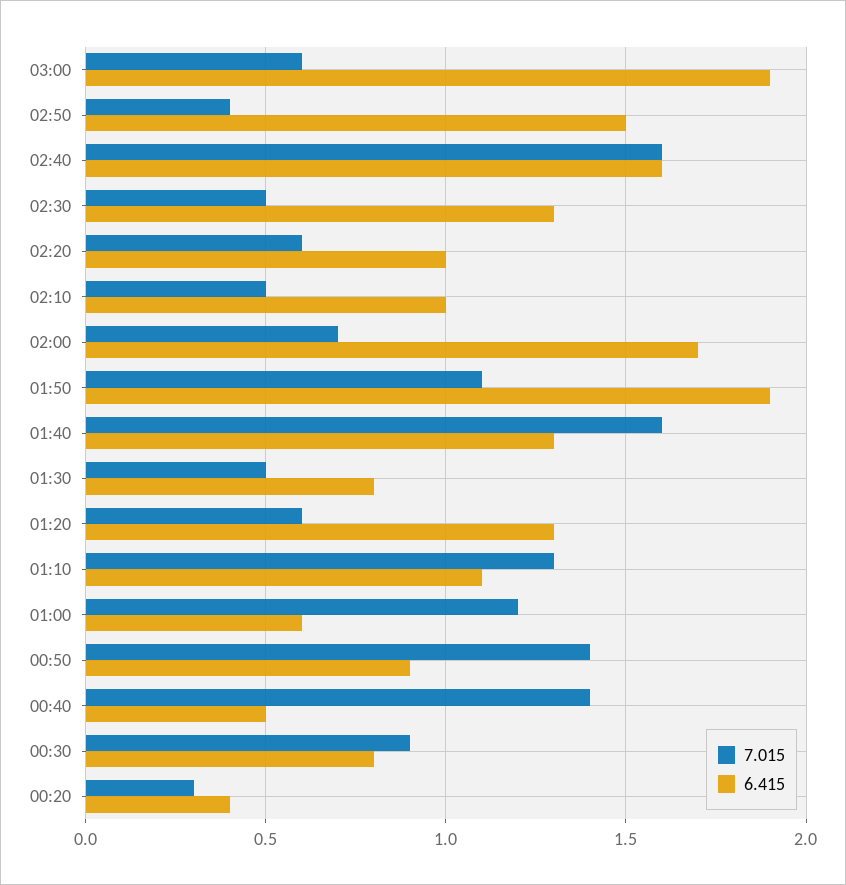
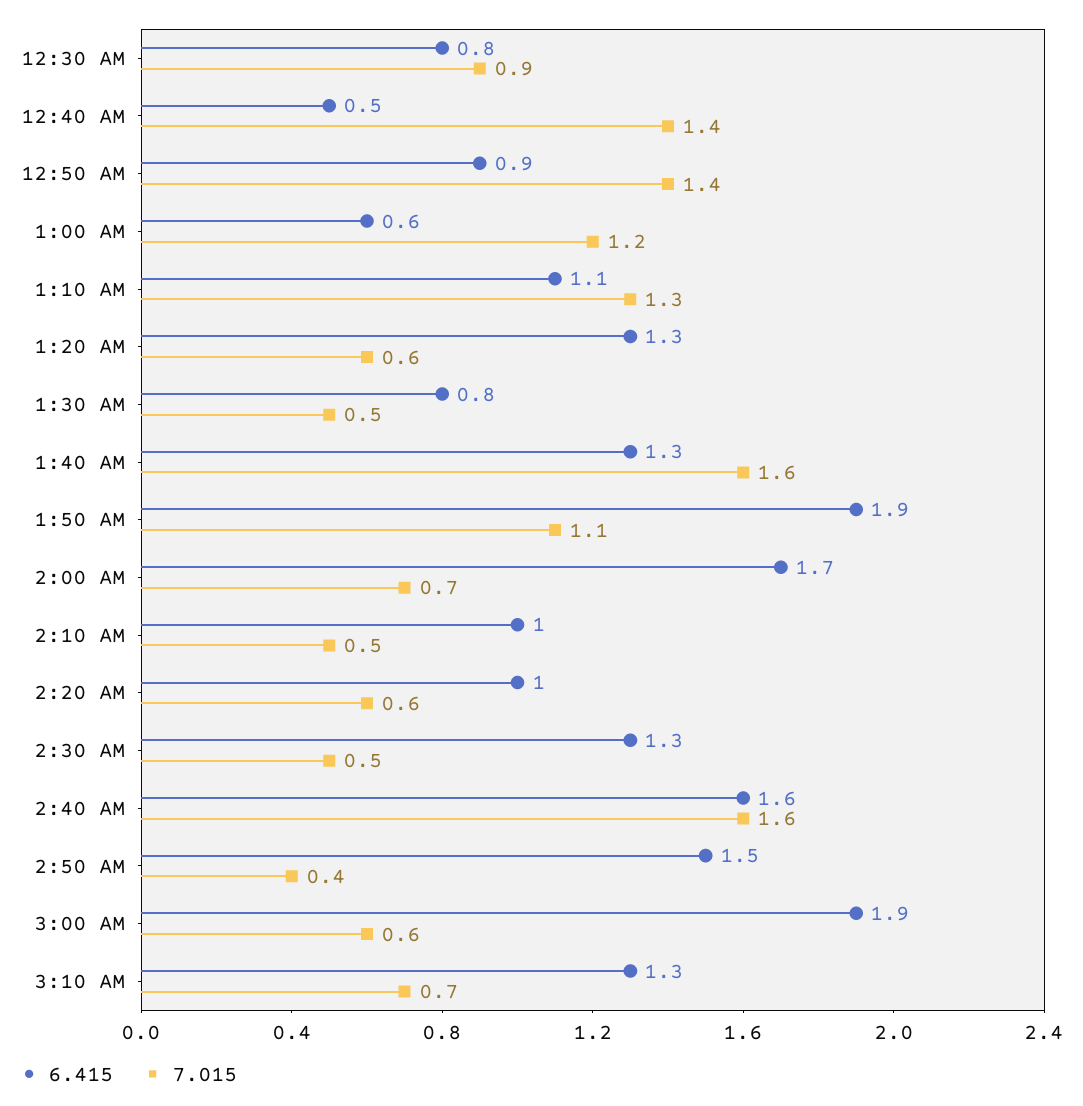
7.015, 00:20: 0.3 -> none
6.415, 00:20: 0.4 -> none
6.415, 3:10 AM: none -> 1.3
7.015, 3:10 AM: none -> 0.7

